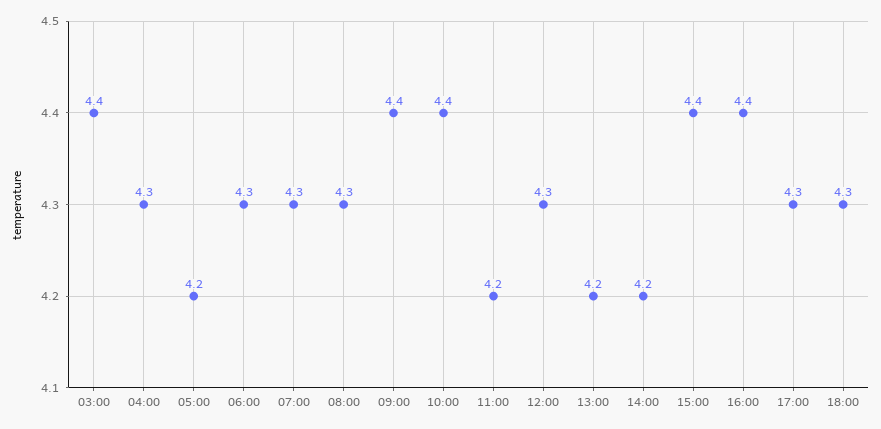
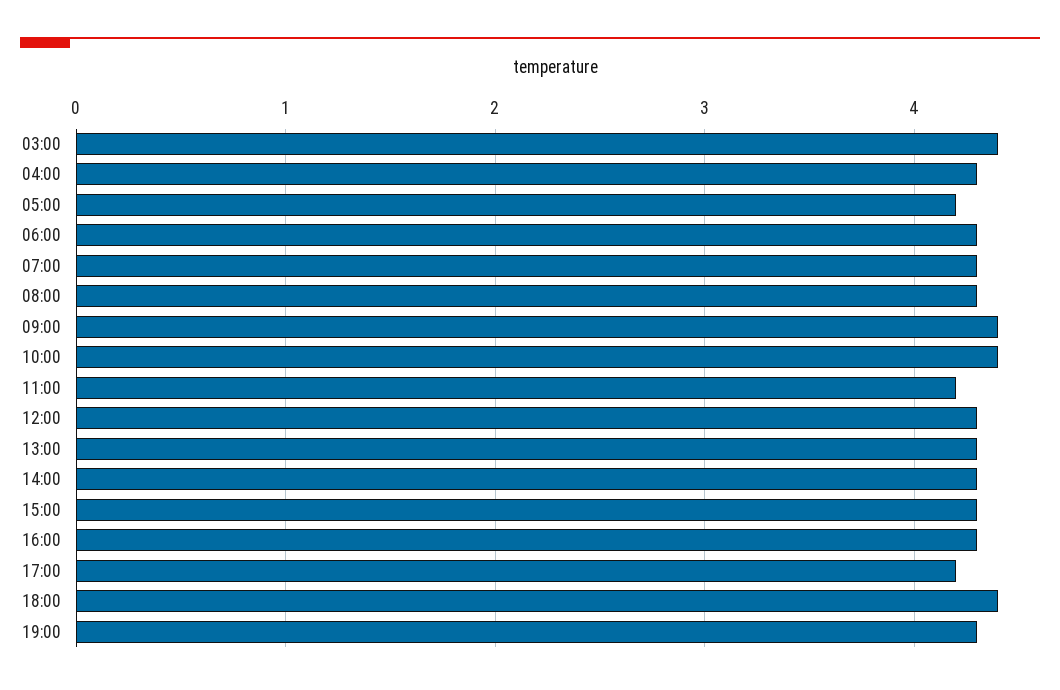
13:00: 4.2 -> 4.3
14:00: 4.2 -> 4.3
15:00: 4.4 -> 4.3
16:00: 4.4 -> 4.3
17:00: 4.3 -> 4.2
18:00: 4.3 -> 4.4
19:00: none -> 4.3

